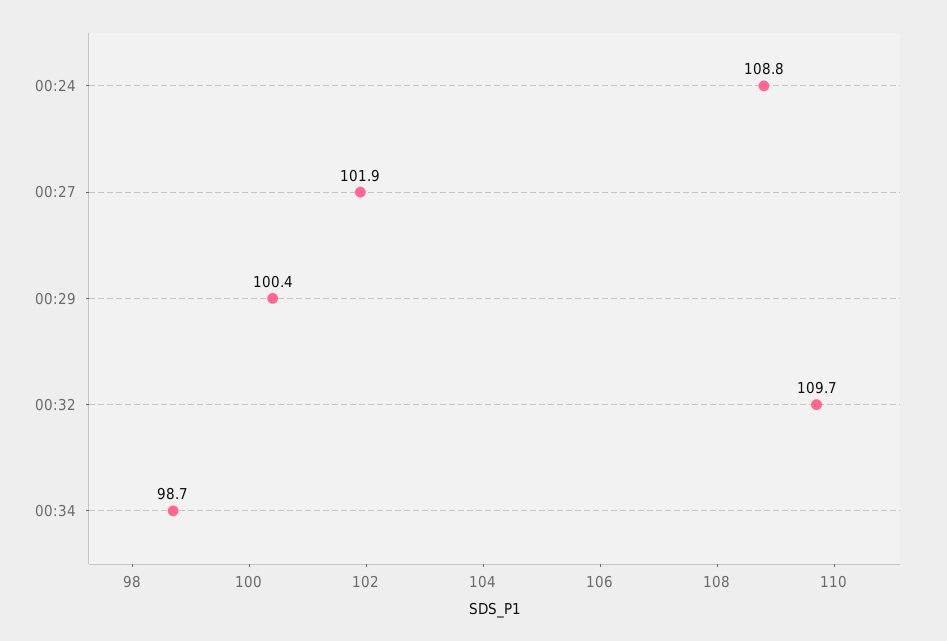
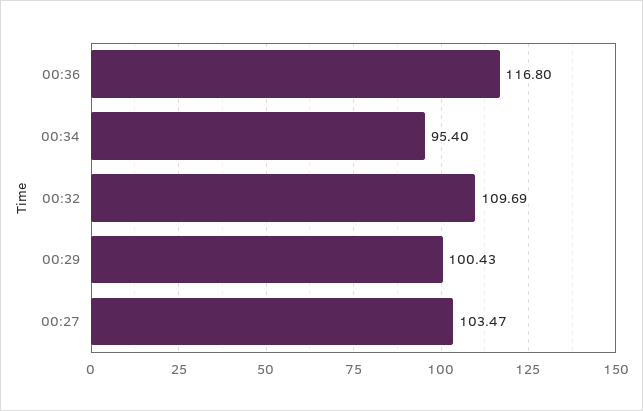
00:24: 108.8 -> none
00:27: 101.9 -> 103.47
00:34: 98.7 -> 95.4
00:36: none -> 116.8

